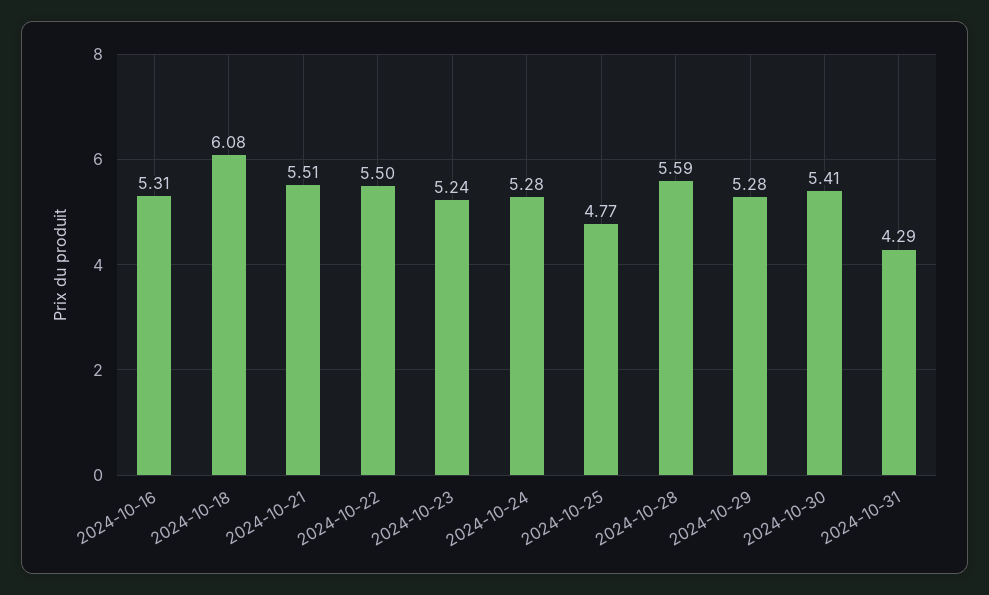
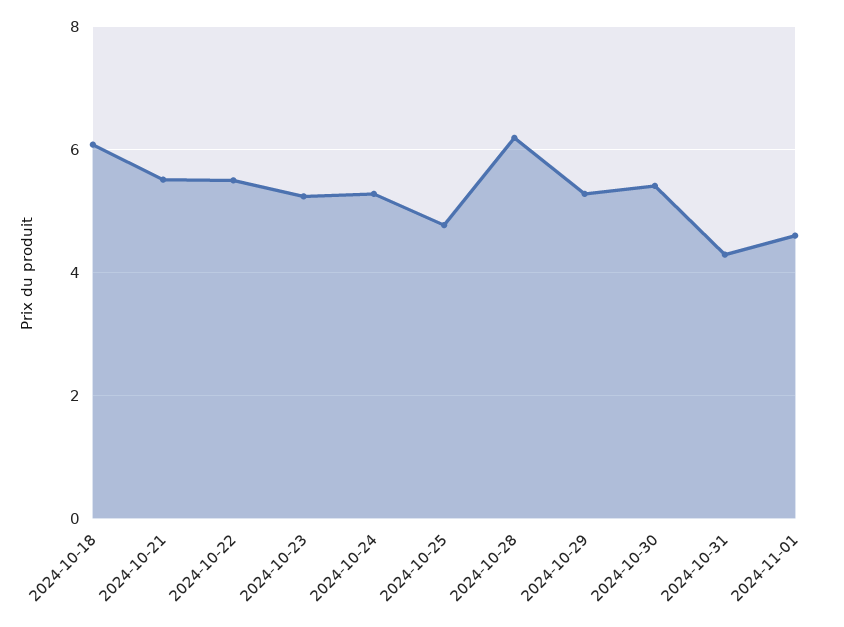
2024-10-16: 5.31 -> none
2024-10-28: 5.59 -> 6.2
2024-11-01: none -> 4.6

